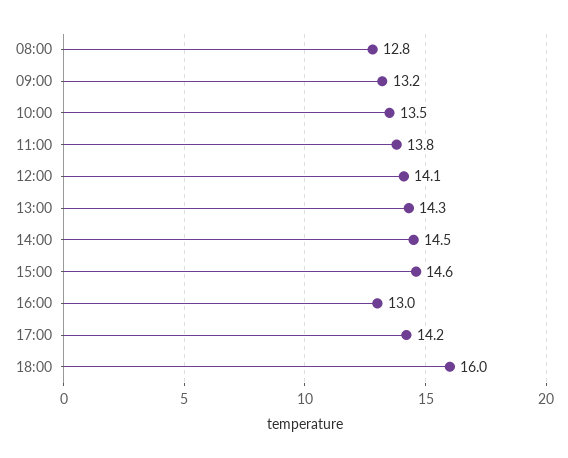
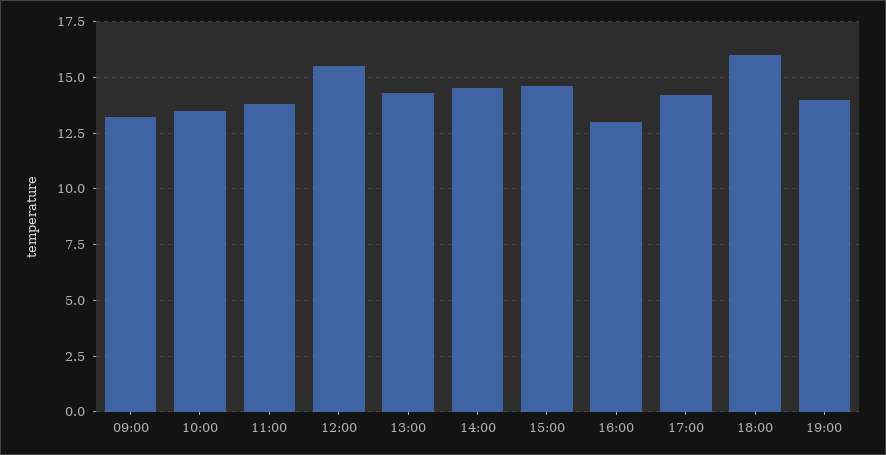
08:00: 12.8 -> none
12:00: 14.1 -> 15.5
19:00: none -> 14

